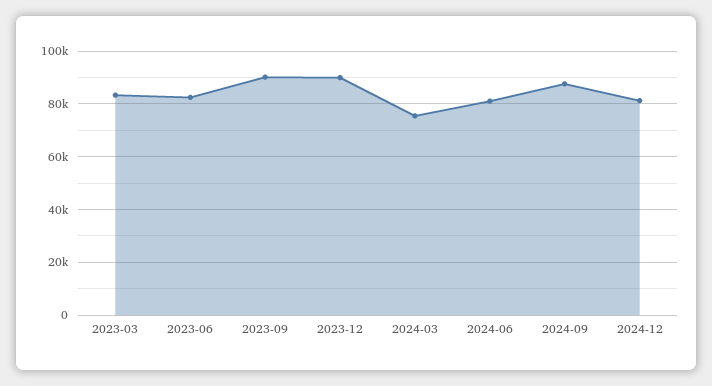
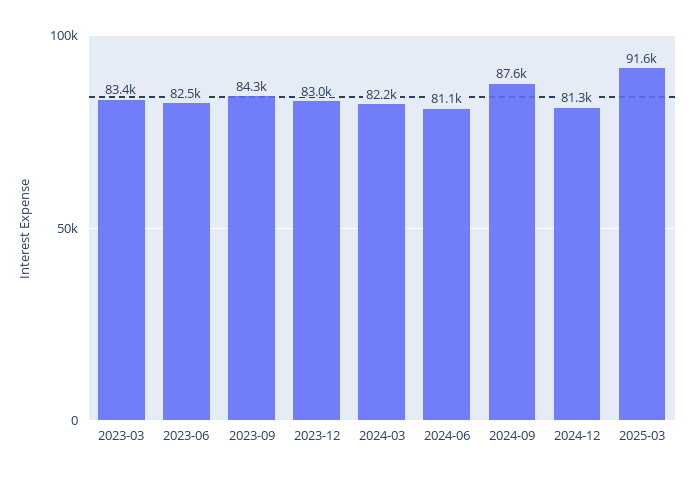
2023-09: 90000 -> 84300
2023-12: 90000 -> 83000
2024-03: 75000 -> 82200
2025-03: none -> 91600

